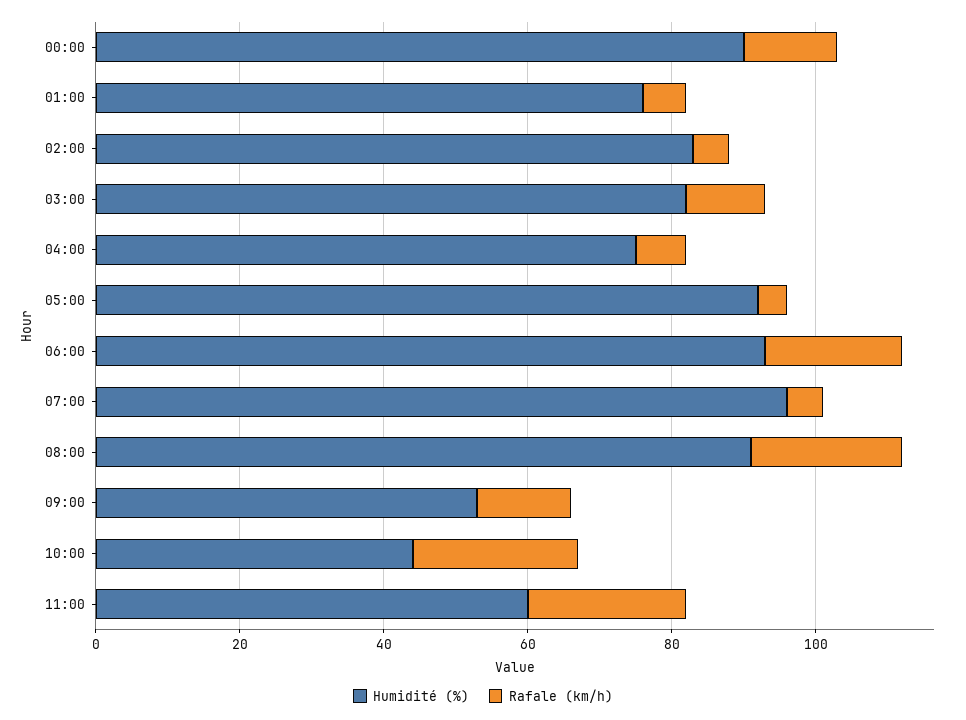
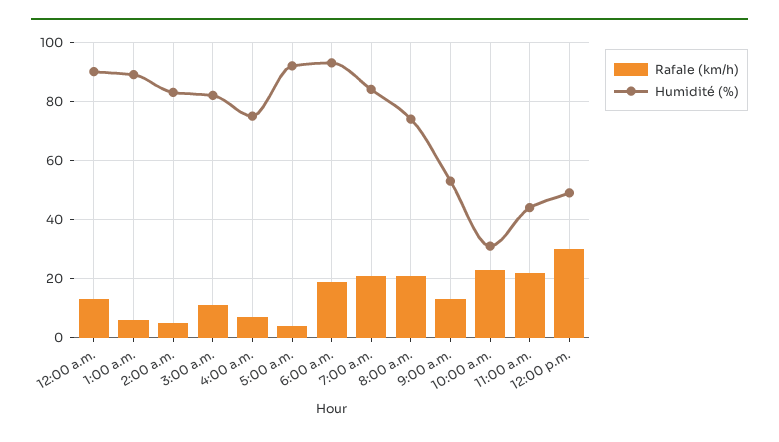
Humidité (%), 01:00: 75 -> 90
Humidité (%), 07:00: 95 -> 85
Rafale (km/h), 07:00: 5 -> 20
Humidité (%), 08:00: 90 -> 75
Humidité (%), 10:00: 45 -> 30
Humidité (%), 11:00: 60 -> 45
Rafale (km/h), 12:00 p.m.: none -> 30
Humidité (%), 12:00 p.m.: none -> 50

